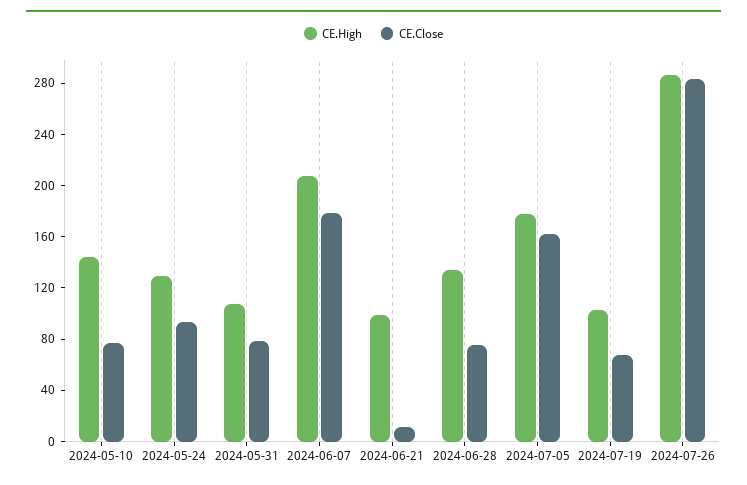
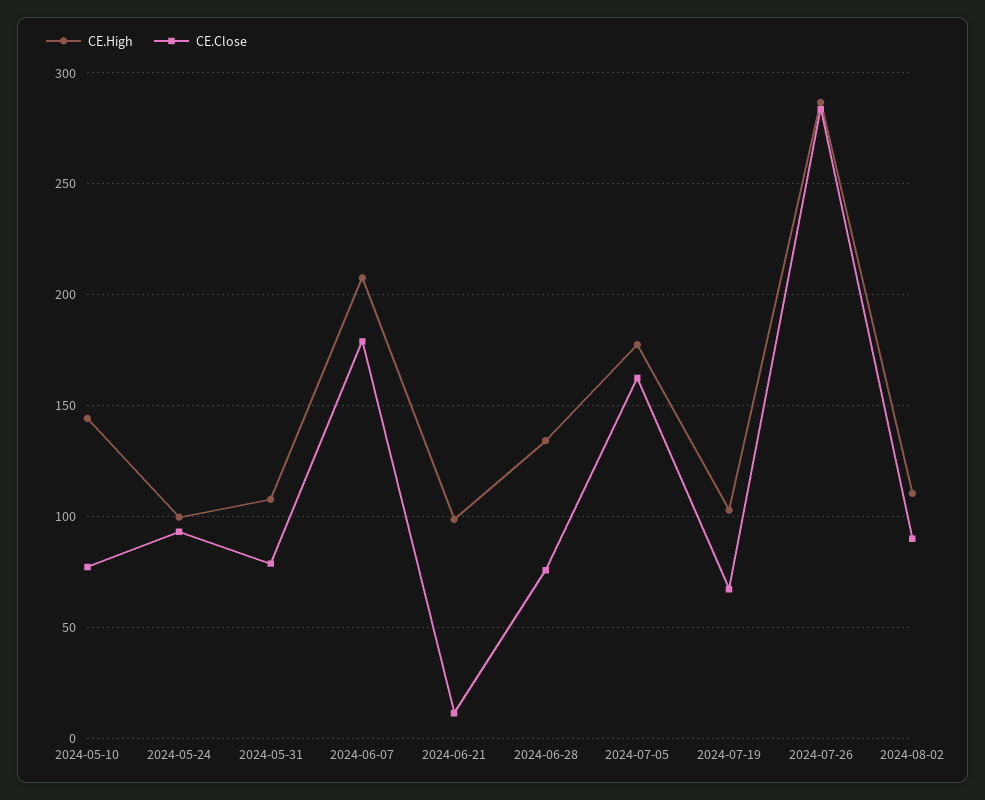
CE.High, 2024-05-24: 130 -> 100
CE.High, 2024-08-02: none -> 110
CE.Close, 2024-08-02: none -> 90

